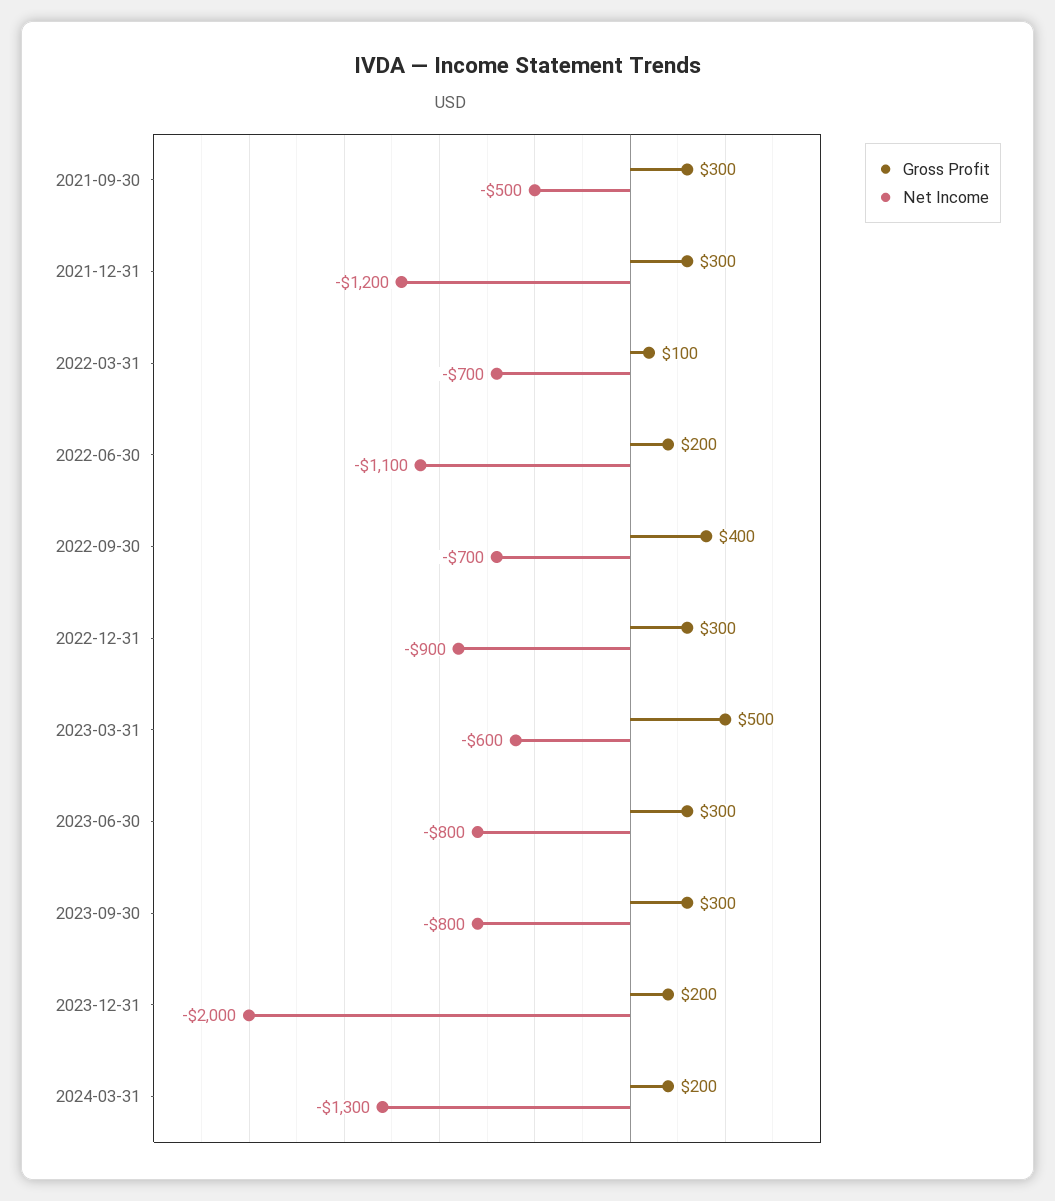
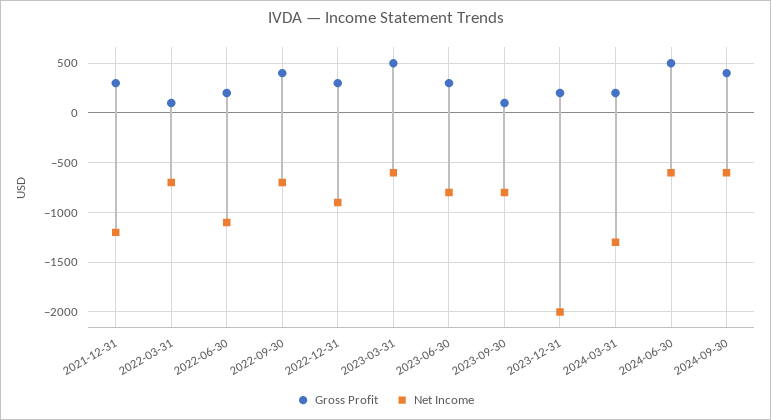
Gross Profit, 2021-09-30: 300 -> none
Net Income, 2021-09-30: -500 -> none
Gross Profit, 2023-09-30: 300 -> 100
Gross Profit, 2024-06-30: none -> 500
Net Income, 2024-06-30: none -> -600
Gross Profit, 2024-09-30: none -> 400
Net Income, 2024-09-30: none -> -600

